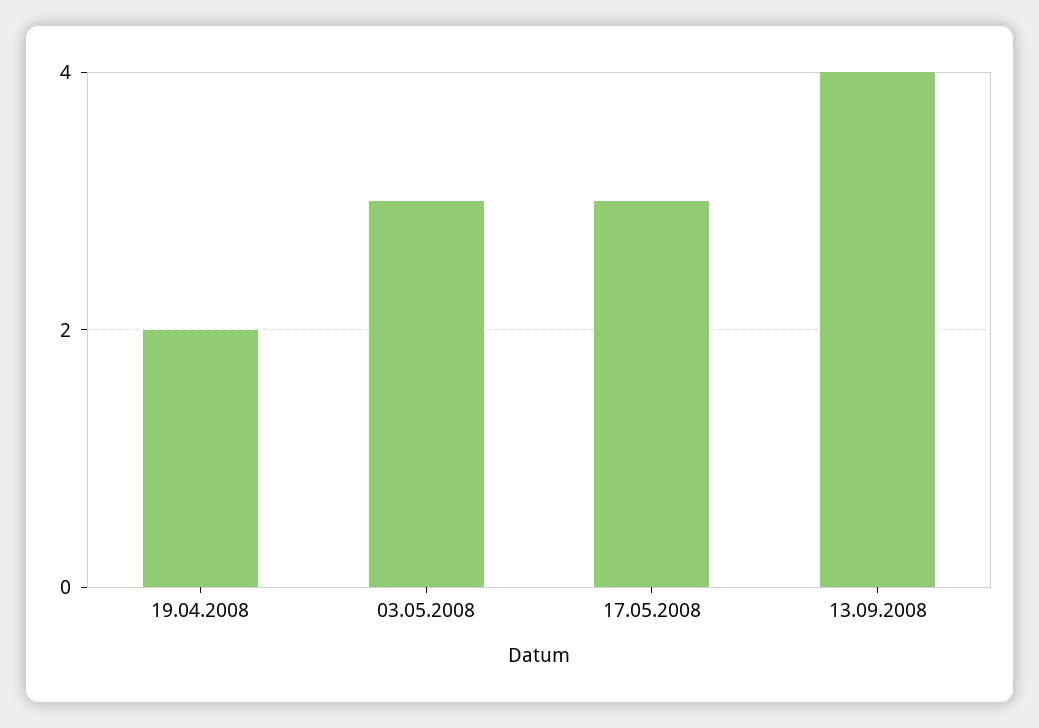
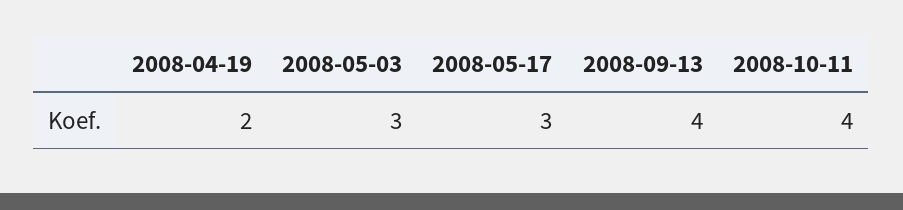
2008-10-11: none -> 4

